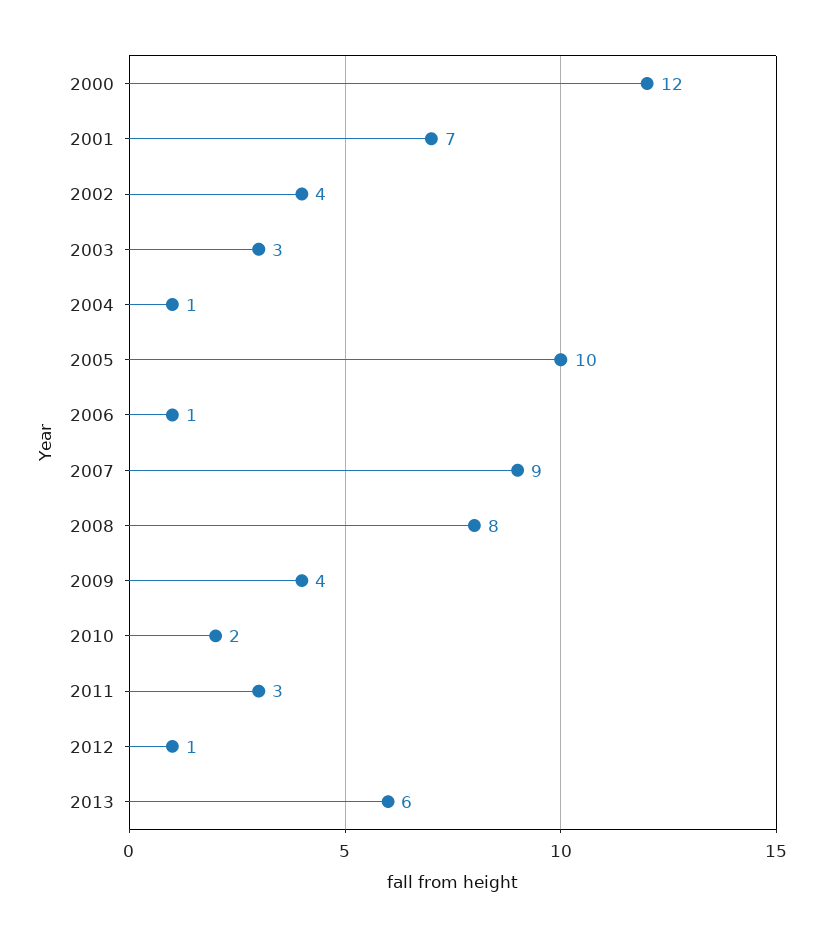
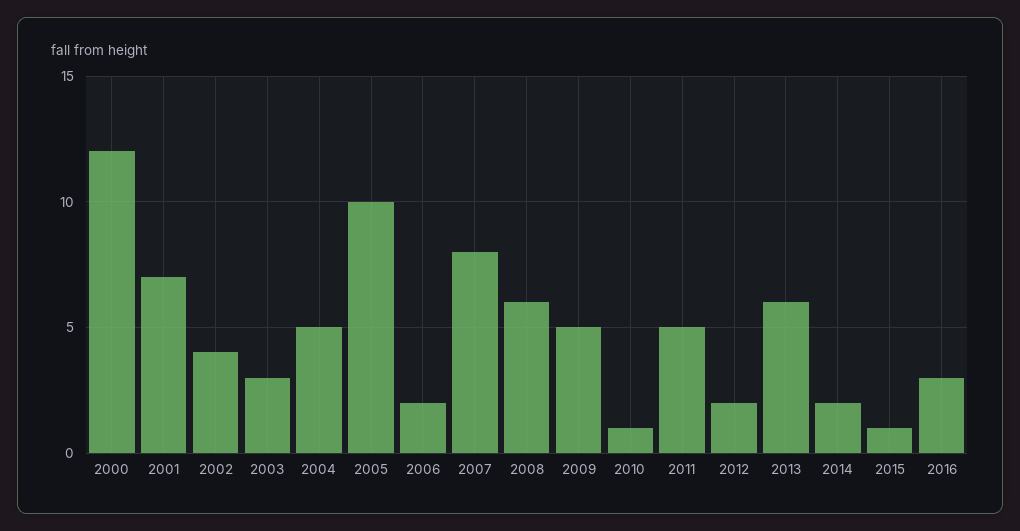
2004: 1 -> 5
2006: 1 -> 2
2007: 9 -> 8
2008: 8 -> 6
2009: 4 -> 5
2010: 2 -> 1
2011: 3 -> 5
2012: 1 -> 2
2014: none -> 2
2015: none -> 1
2016: none -> 3

